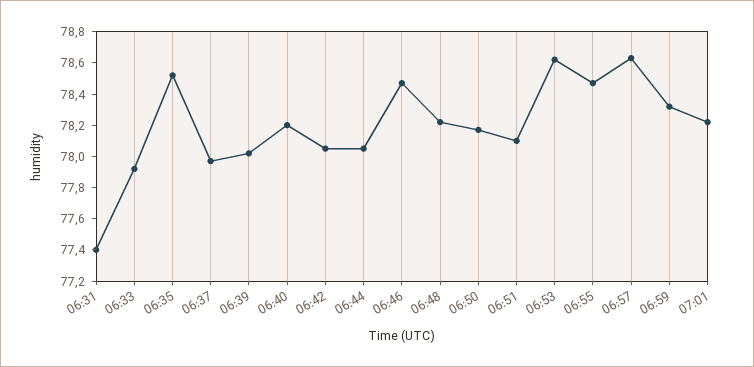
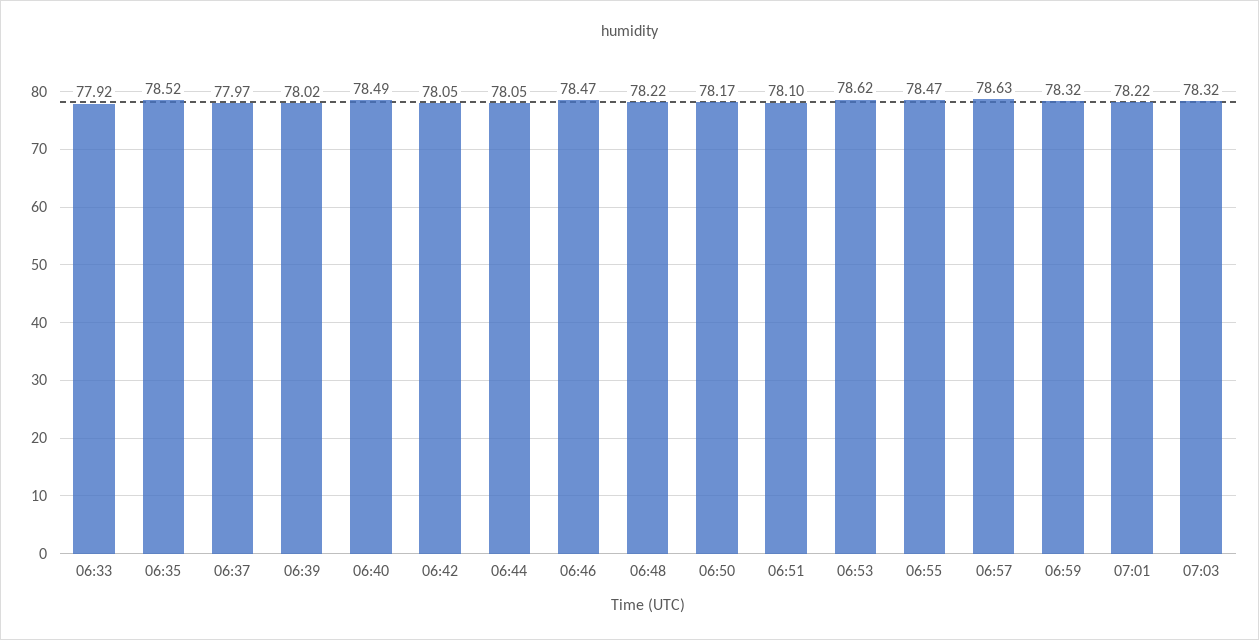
06:31: 77.4 -> none
06:40: 78.2 -> 78.49
07:03: none -> 78.32

